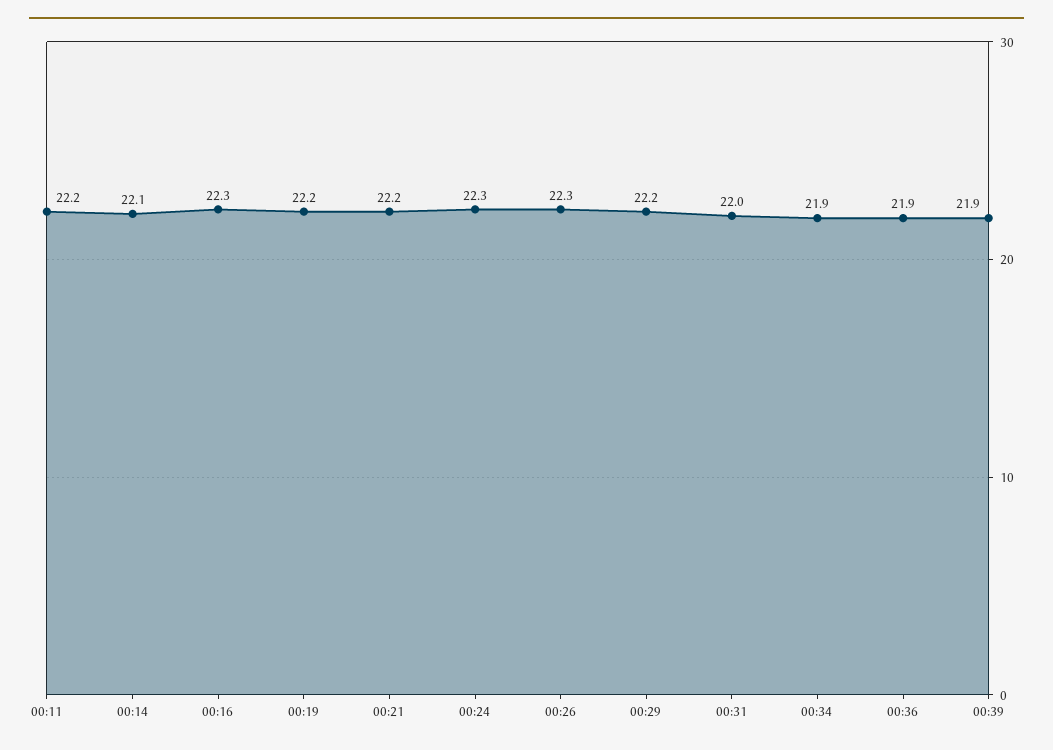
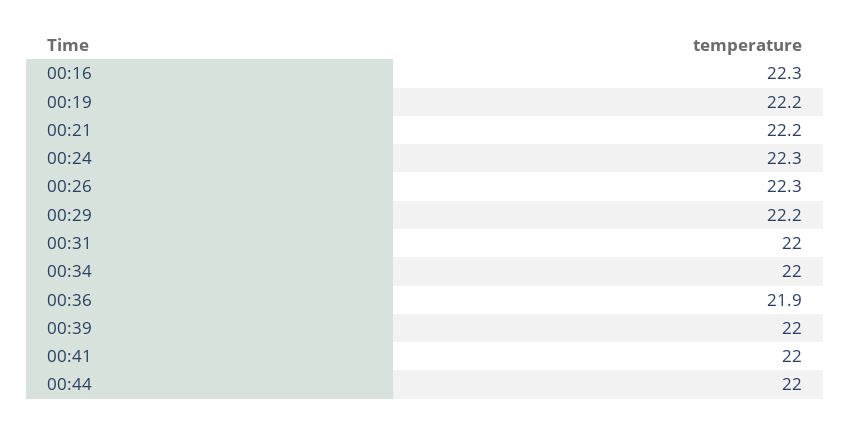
00:11: 22.2 -> none
00:14: 22.1 -> none
00:34: 21.9 -> 22
00:39: 21.9 -> 22
00:41: none -> 22
00:44: none -> 22

